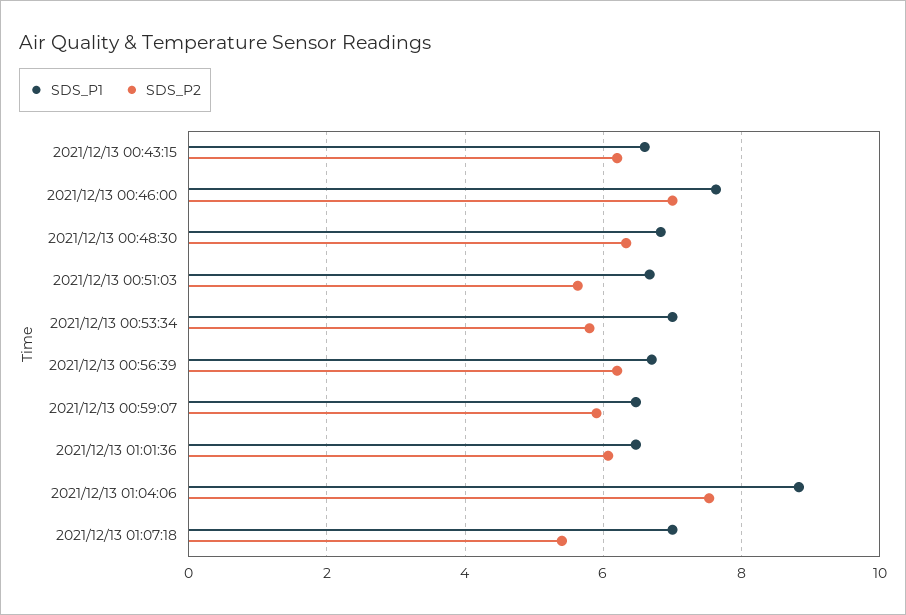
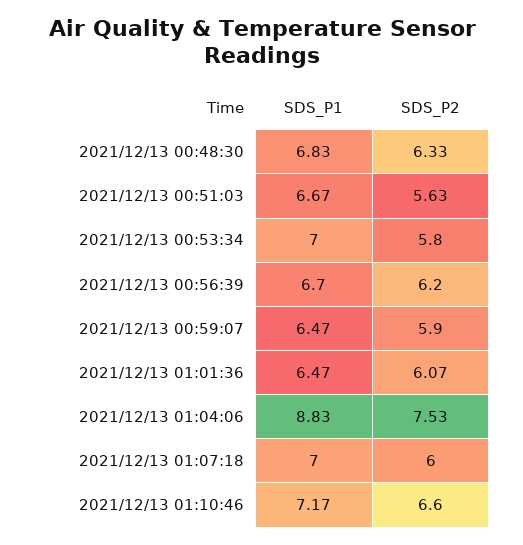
SDS_P1, 2021/12/13 00:43:15: 6.6 -> none
SDS_P2, 2021/12/13 00:43:15: 6.2 -> none
SDS_P1, 2021/12/13 00:46:00: 7.6 -> none
SDS_P2, 2021/12/13 00:46:00: 7 -> none
SDS_P2, 2021/12/13 01:07:18: 5.4 -> 6
SDS_P1, 2021/12/13 01:10:46: none -> 7.17
SDS_P2, 2021/12/13 01:10:46: none -> 6.6

